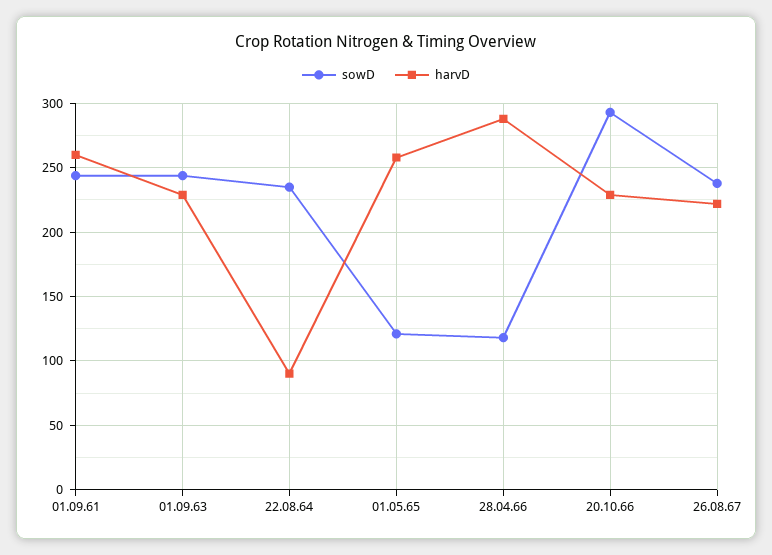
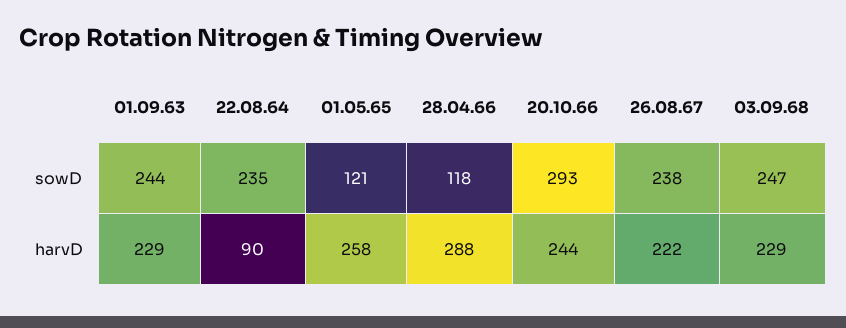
sowD, 01.09.61: 245 -> none
harvD, 01.09.61: 260 -> none
harvD, 20.10.66: 230 -> 244
sowD, 03.09.68: none -> 247
harvD, 03.09.68: none -> 229

